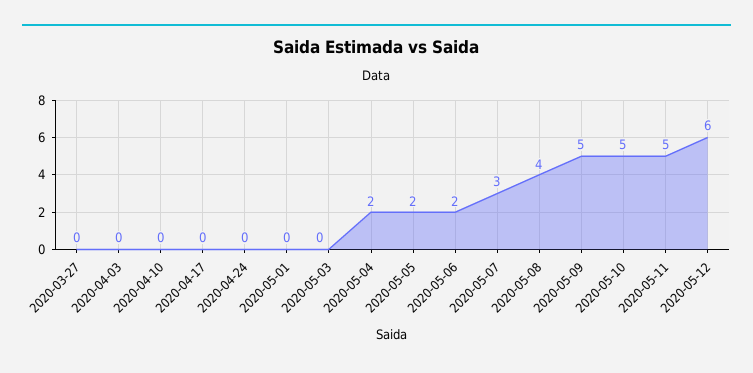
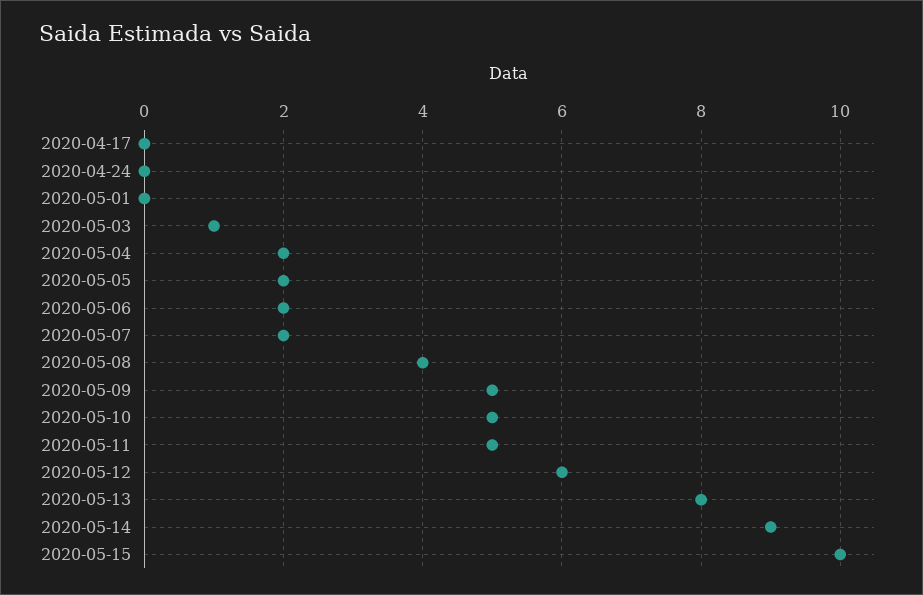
2020-03-27: 0 -> none
2020-04-03: 0 -> none
2020-04-10: 0 -> none
2020-05-03: 0 -> 1
2020-05-07: 3 -> 2
2020-05-13: none -> 8
2020-05-14: none -> 9
2020-05-15: none -> 10

